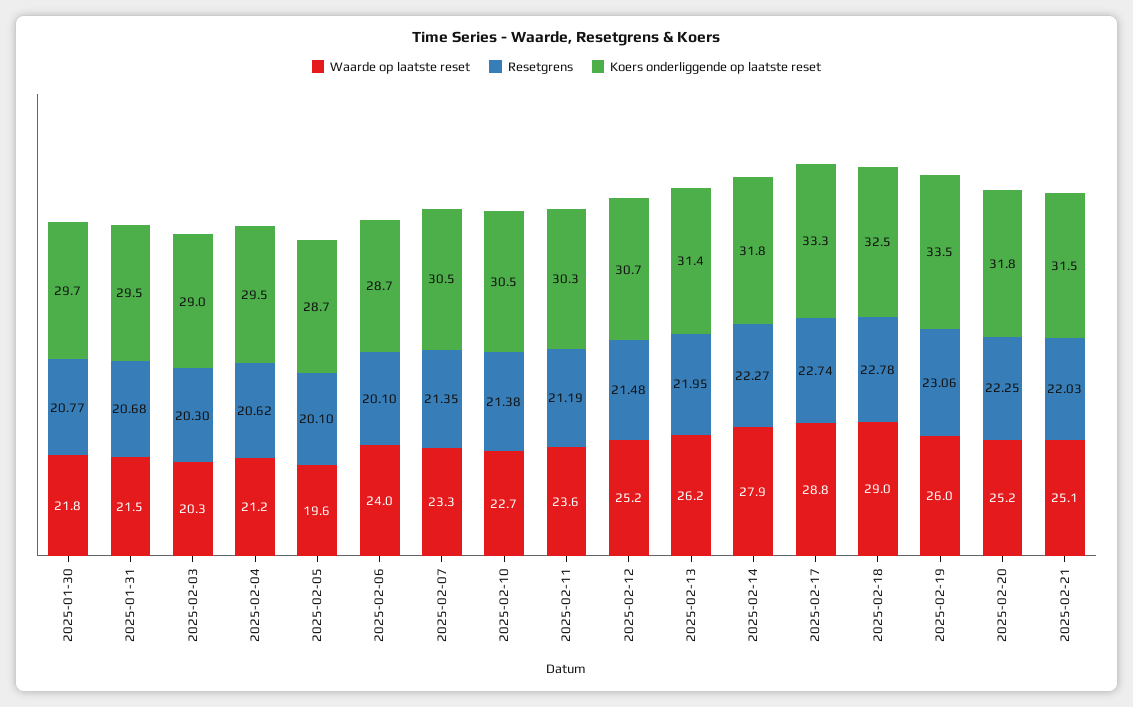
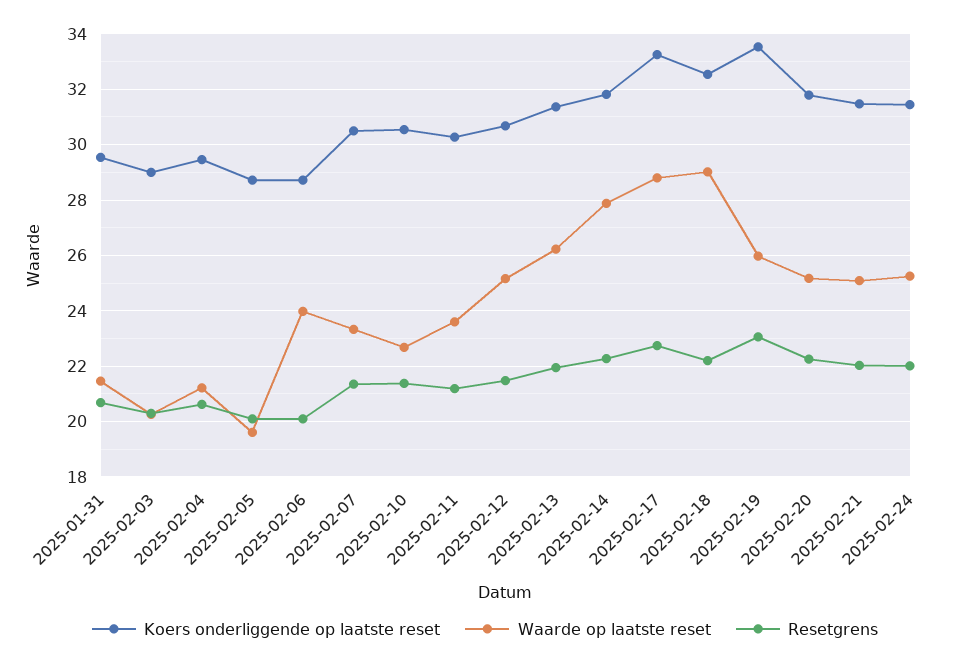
Waarde op laatste reset, 2025-01-30: 21.8 -> none
Resetgrens, 2025-01-30: 20.77 -> none
Koers onderliggende op laatste reset, 2025-01-30: 29.7 -> none
Resetgrens, 2025-02-18: 22.78 -> 22.25
Koers onderliggende op laatste reset, 2025-02-24: none -> 31.5
Waarde op laatste reset, 2025-02-24: none -> 25.25
Resetgrens, 2025-02-24: none -> 22

